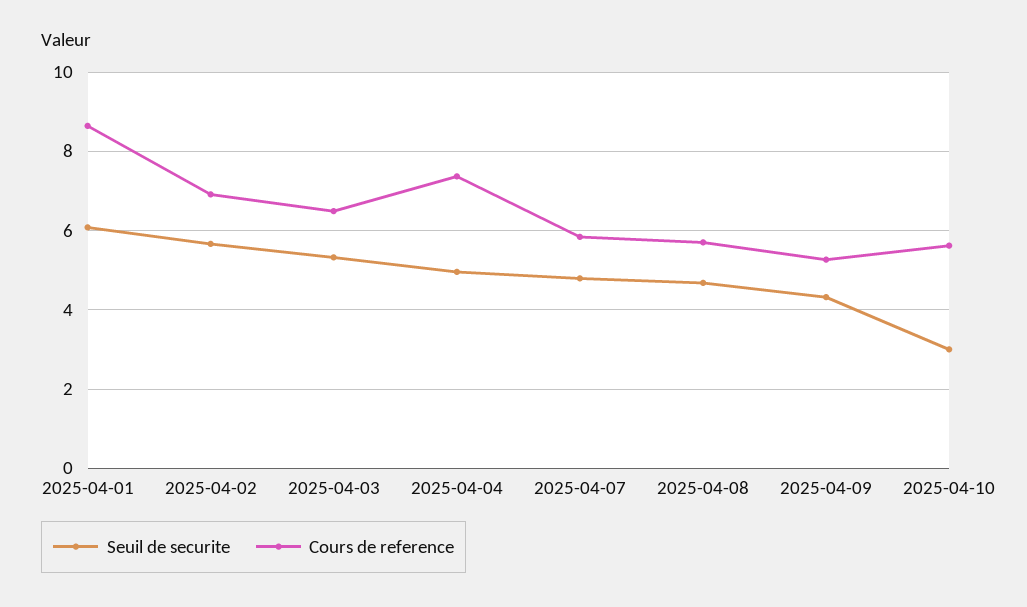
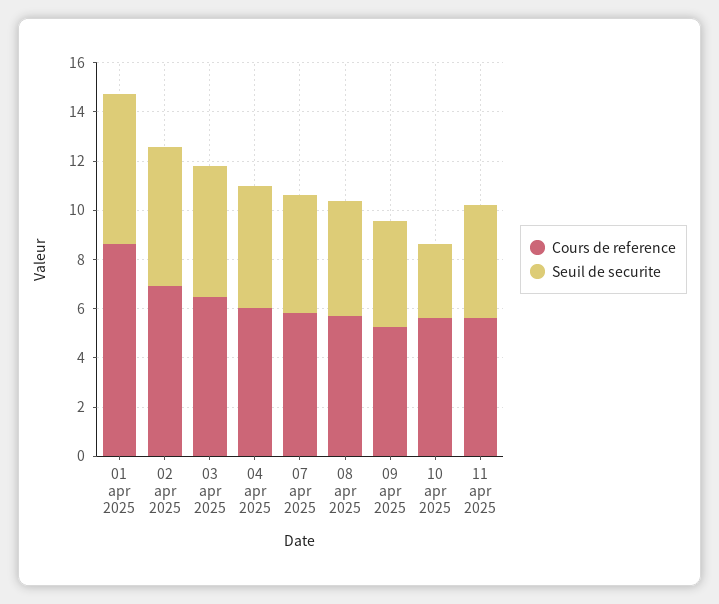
Cours de reference, 2025-04-04: 7.4 -> 6
Cours de reference, 11 apr 2025: none -> 5.5
Seuil de securite, 11 apr 2025: none -> 4.5

